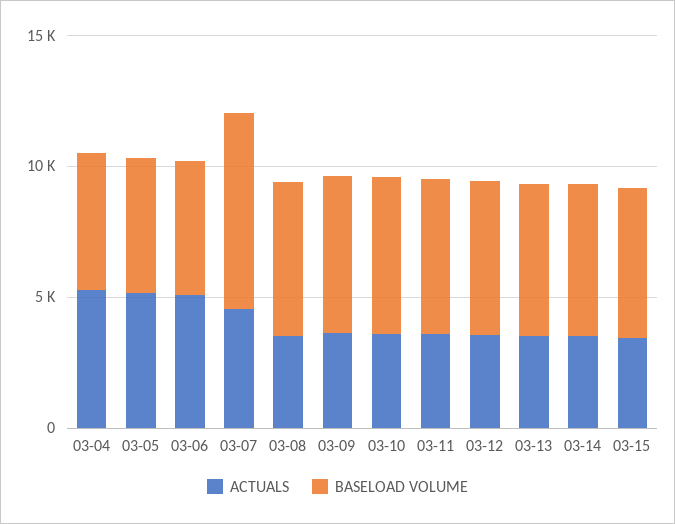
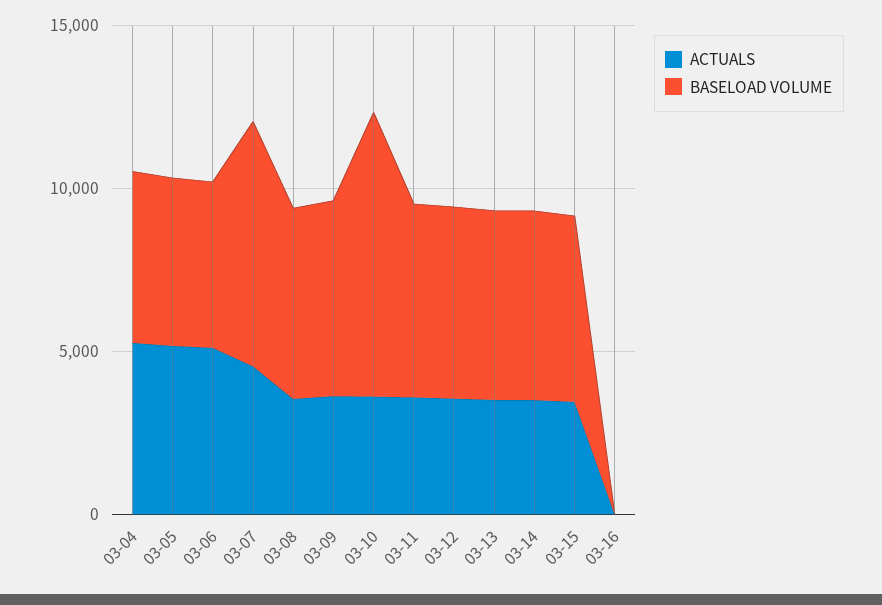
BASELOAD VOLUME, 03-10: 6000 -> 9000
ACTUALS, 03-16: none -> 0
BASELOAD VOLUME, 03-16: none -> 0

